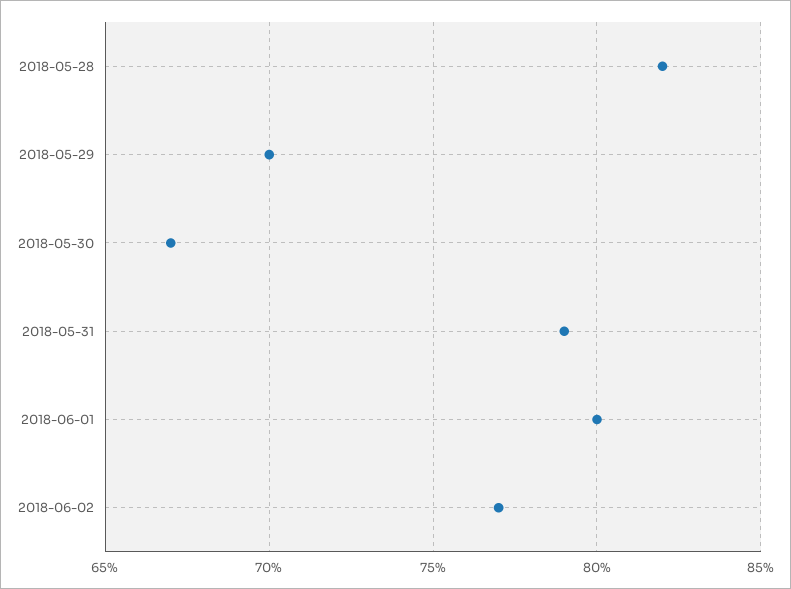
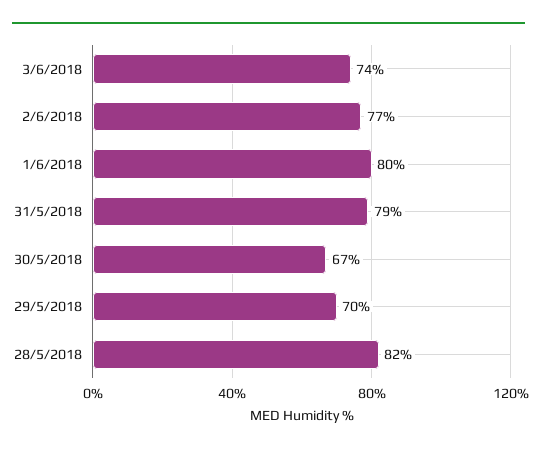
3/6/2018: none -> 74

